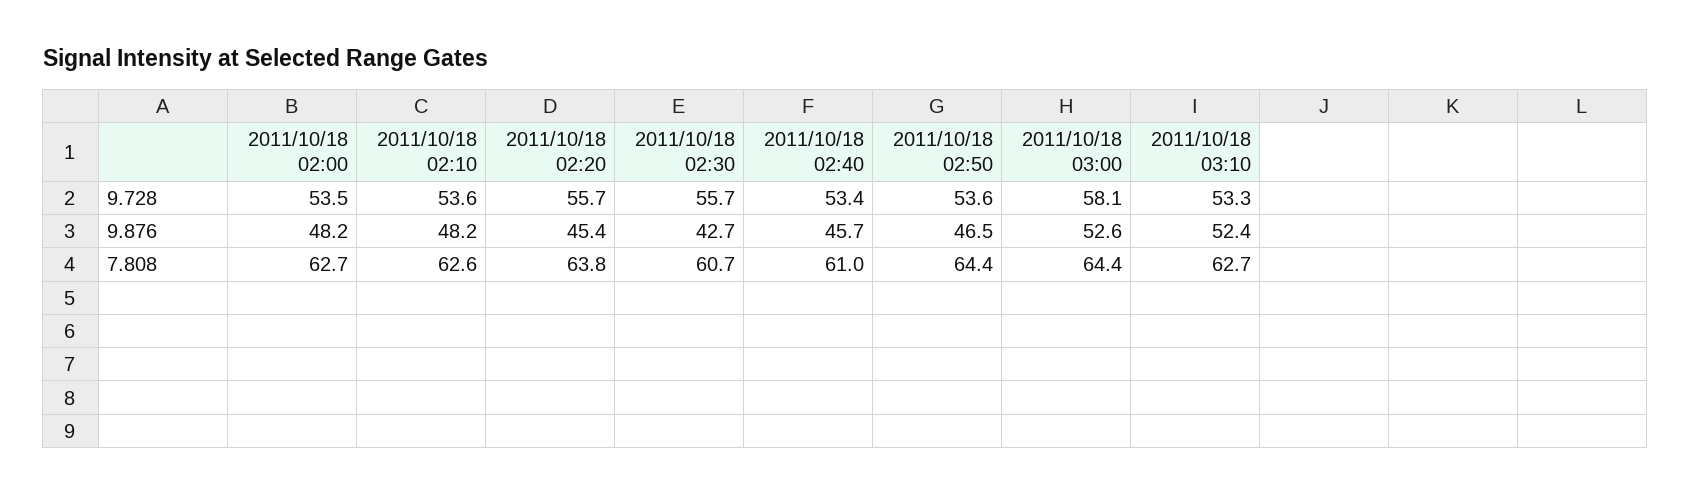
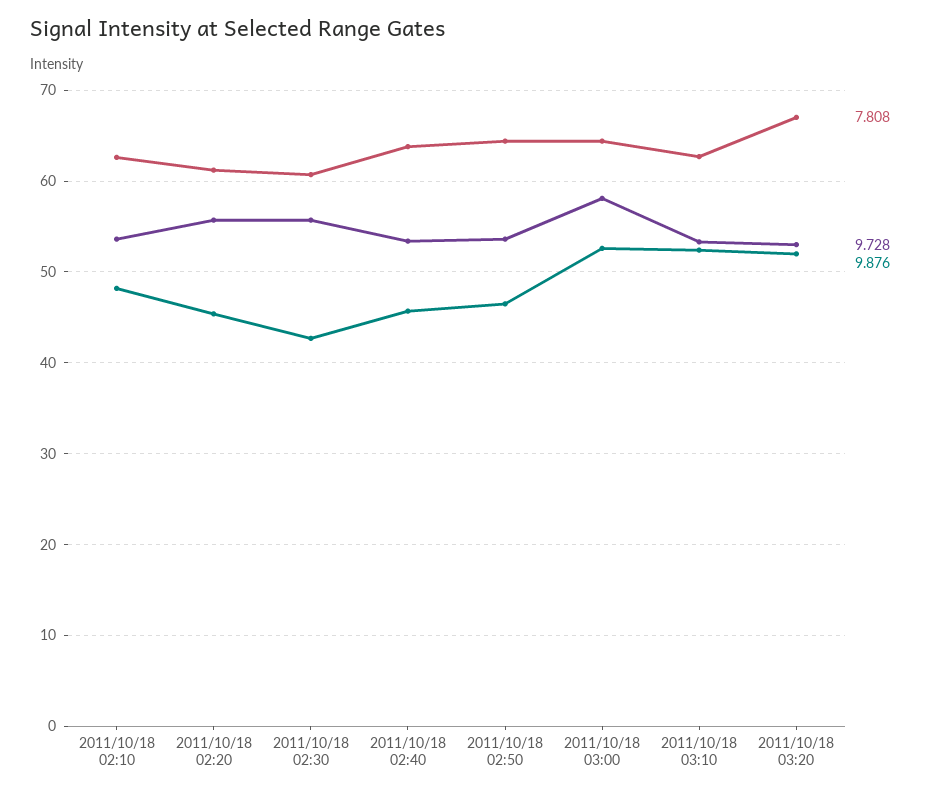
9.728, 2011/10/18 02:00: 53.5 -> none
9.876, 2011/10/18 02:00: 48.2 -> none
7.808, 2011/10/18 02:00: 62.7 -> none
7.808, 2011/10/18 02:20: 63.8 -> 61
7.808, 2011/10/18 02:40: 61 -> 64
7.808, 2011/10/18 03:20: none -> 67
9.728, 2011/10/18 03:20: none -> 53
9.876, 2011/10/18 03:20: none -> 52

